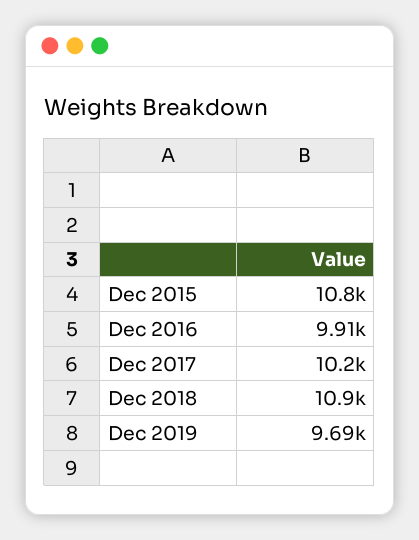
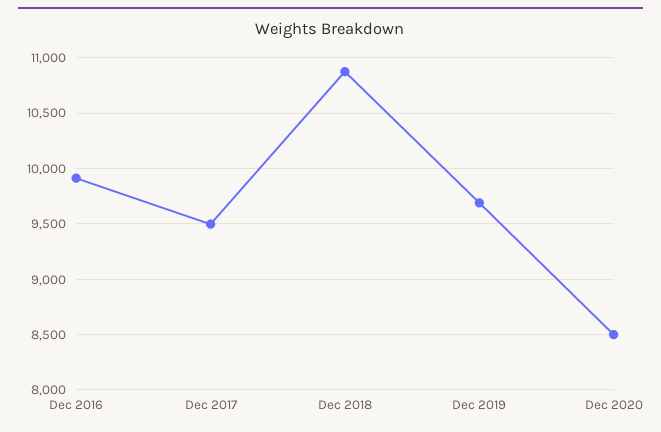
Dec 2015: 10800 -> none
Dec 2017: 10200 -> 9500
Dec 2020: none -> 8500

